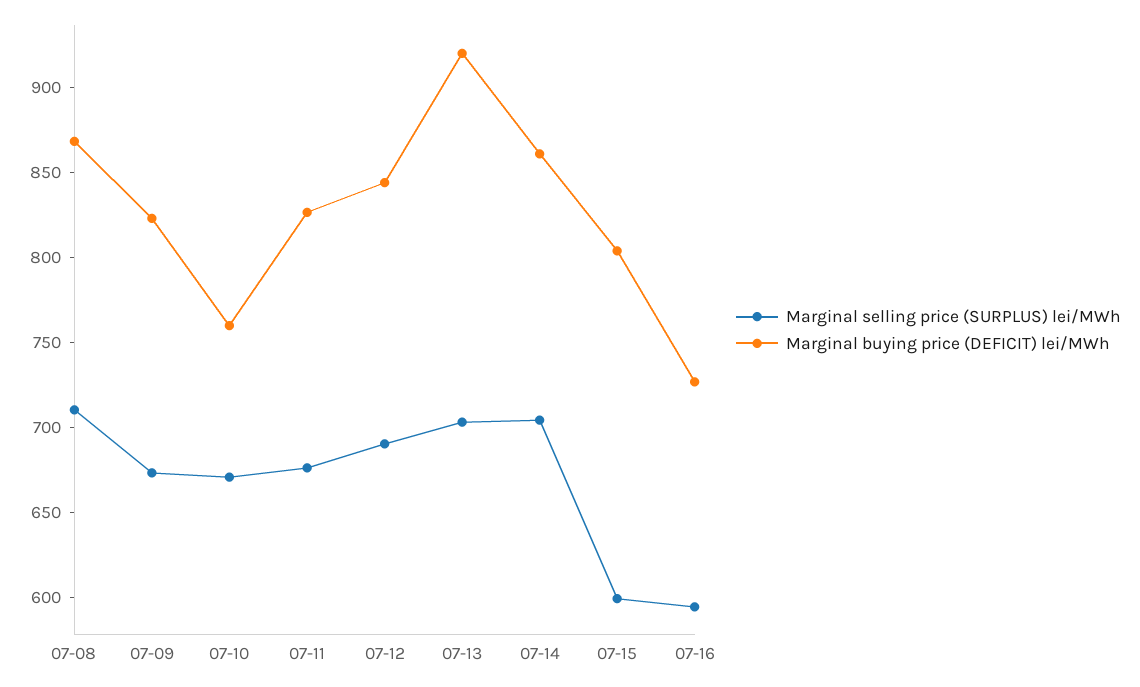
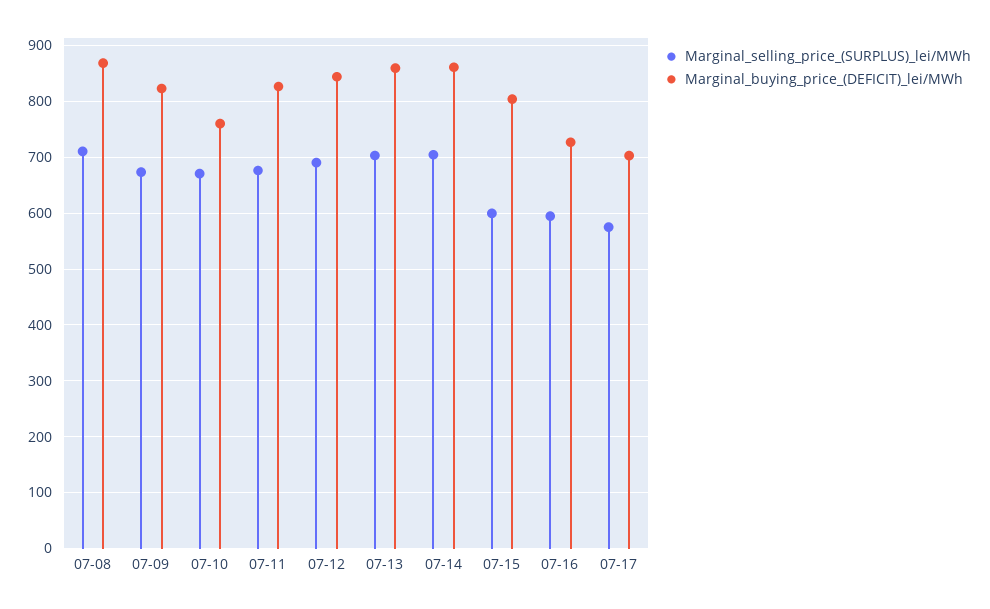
Marginal buying price (DEFICIT) lei/MWh, 07-13: 920 -> 860
Marginal selling price (SURPLUS) lei/MWh, 07-17: none -> 580
Marginal buying price (DEFICIT) lei/MWh, 07-17: none -> 700

